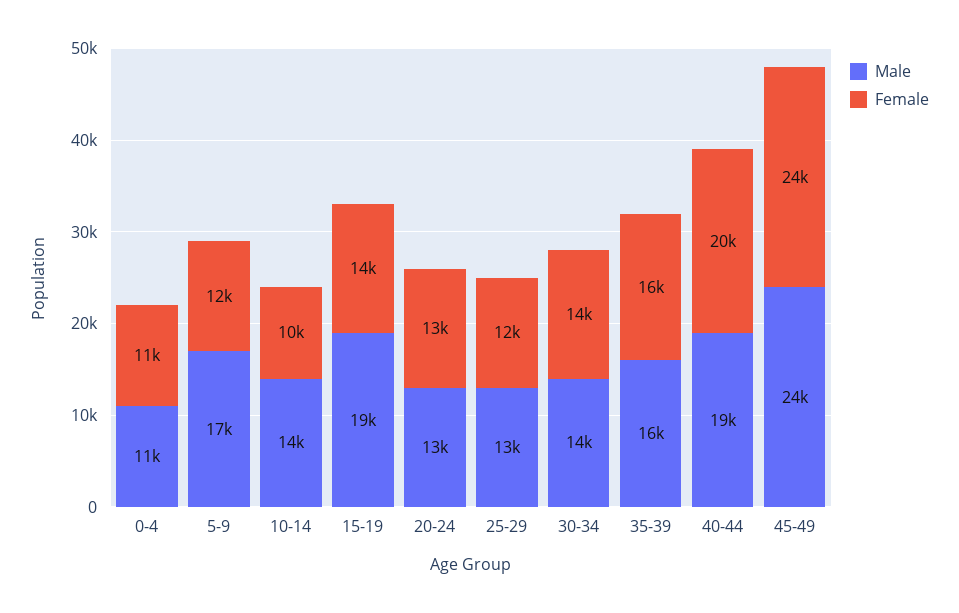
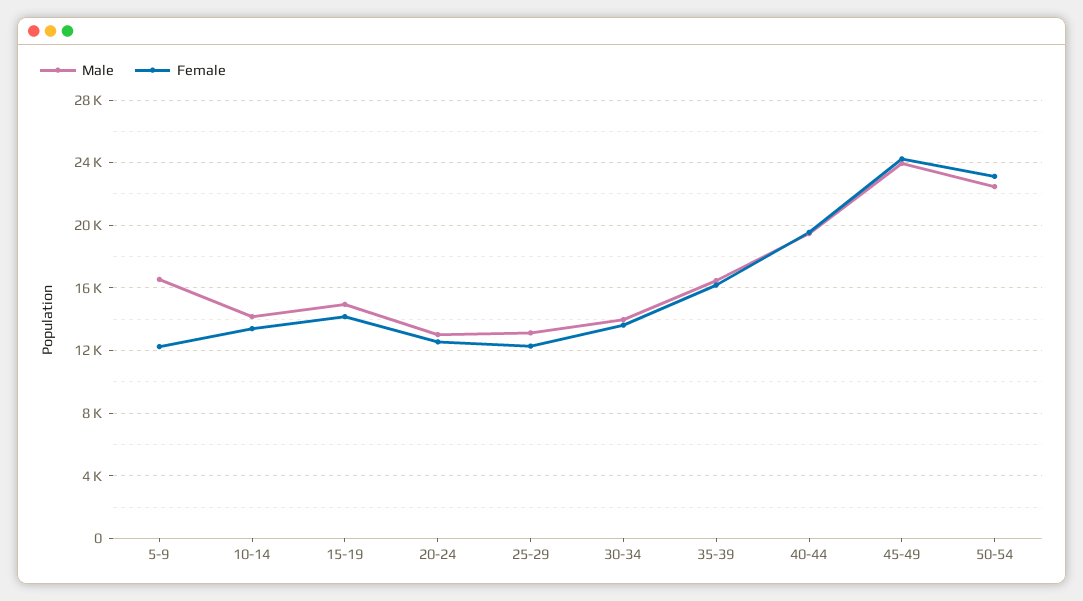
Male, 0-4: 11000 -> none
Female, 0-4: 11000 -> none
Female, 10-14: 10000 -> 13500
Male, 15-19: 19000 -> 15000
Male, 50-54: none -> 22500
Female, 50-54: none -> 23000

